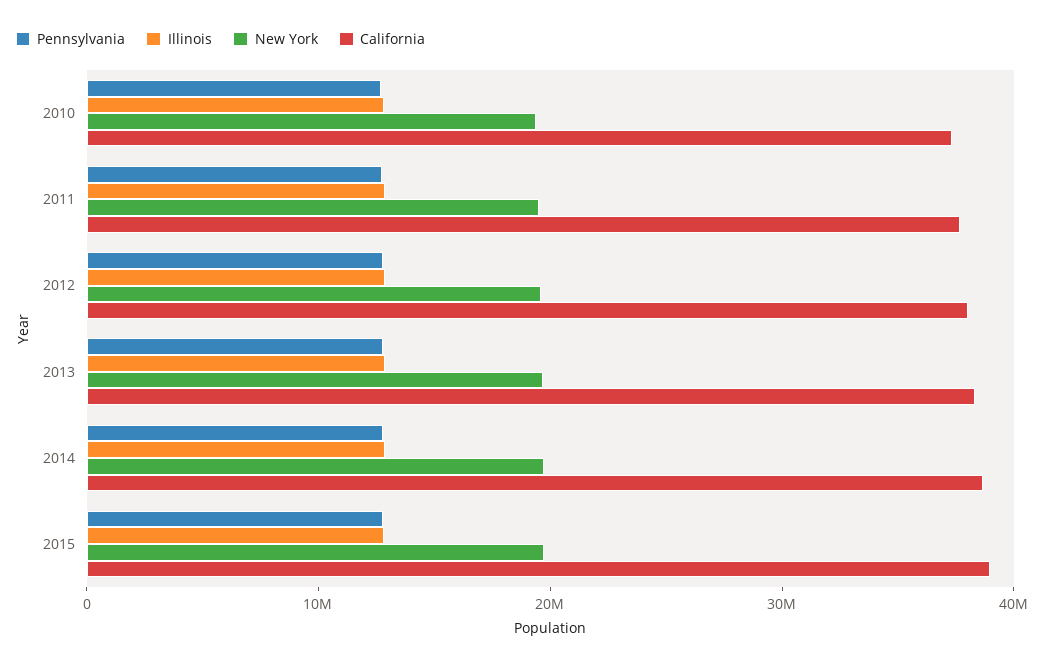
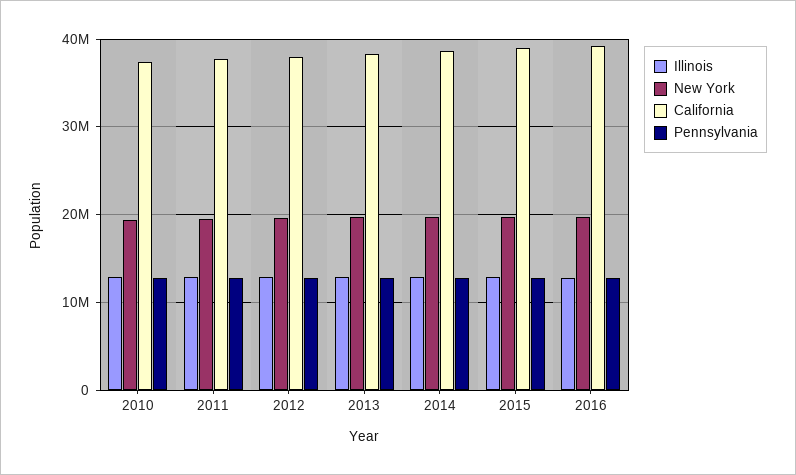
Illinois, 2016: none -> 13000000
New York, 2016: none -> 20000000
California, 2016: none -> 39000000
Pennsylvania, 2016: none -> 13000000

